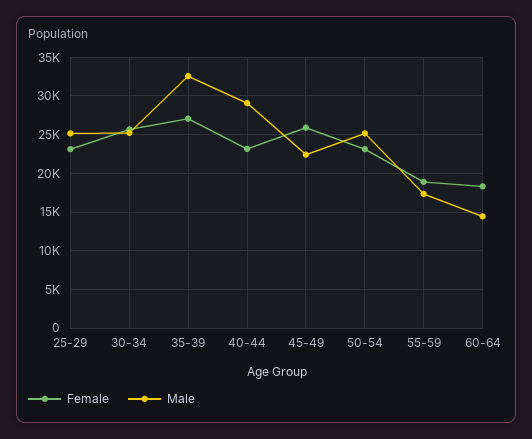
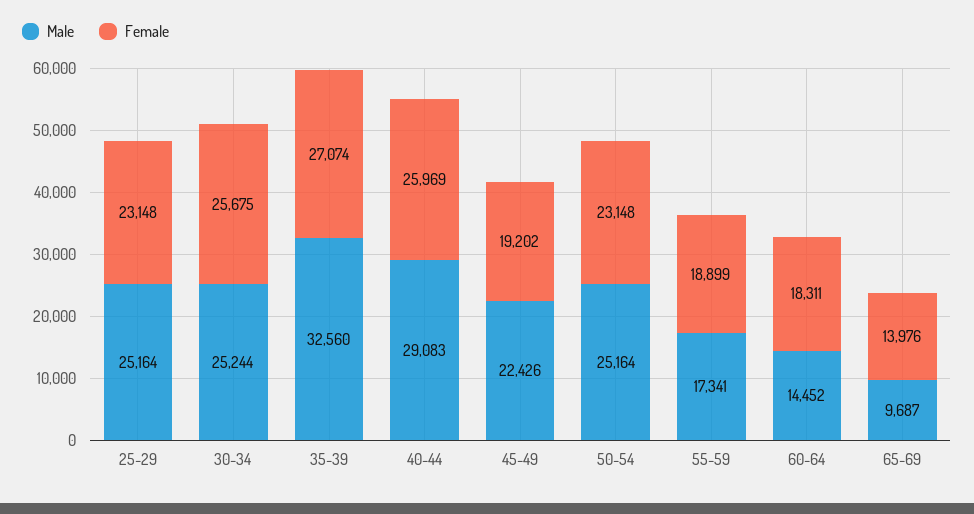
Female, 40-44: 23000 -> 25969
Female, 45-49: 26000 -> 19202
Male, 65-69: none -> 9687
Female, 65-69: none -> 13976

